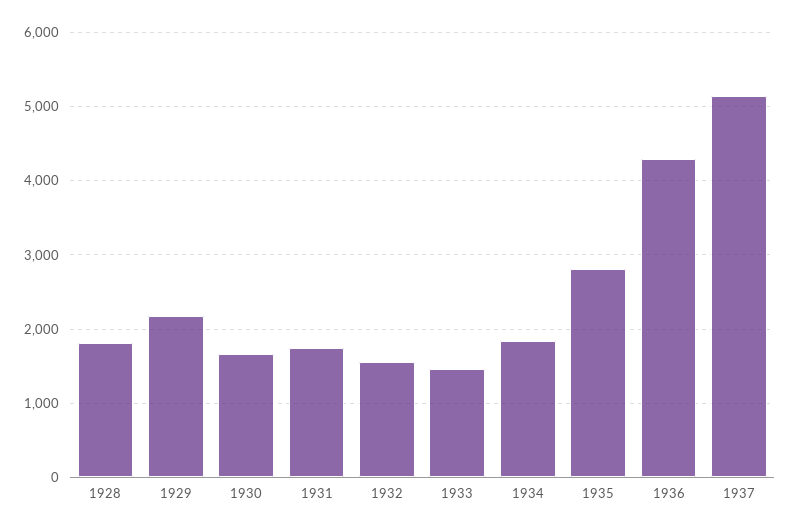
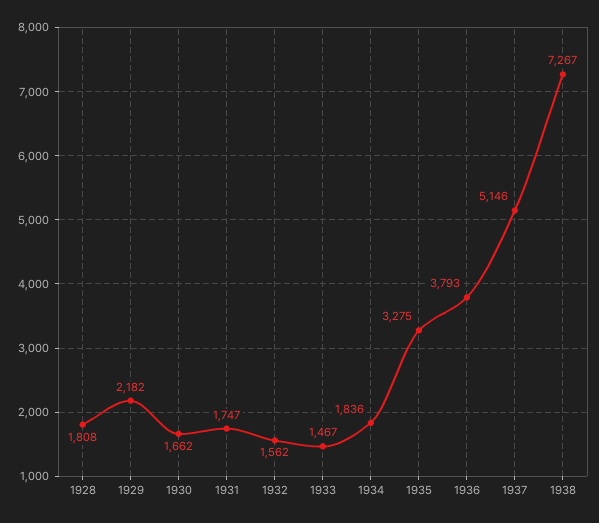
1935: 2800 -> 3275
1936: 4300 -> 3793
1938: none -> 7267

